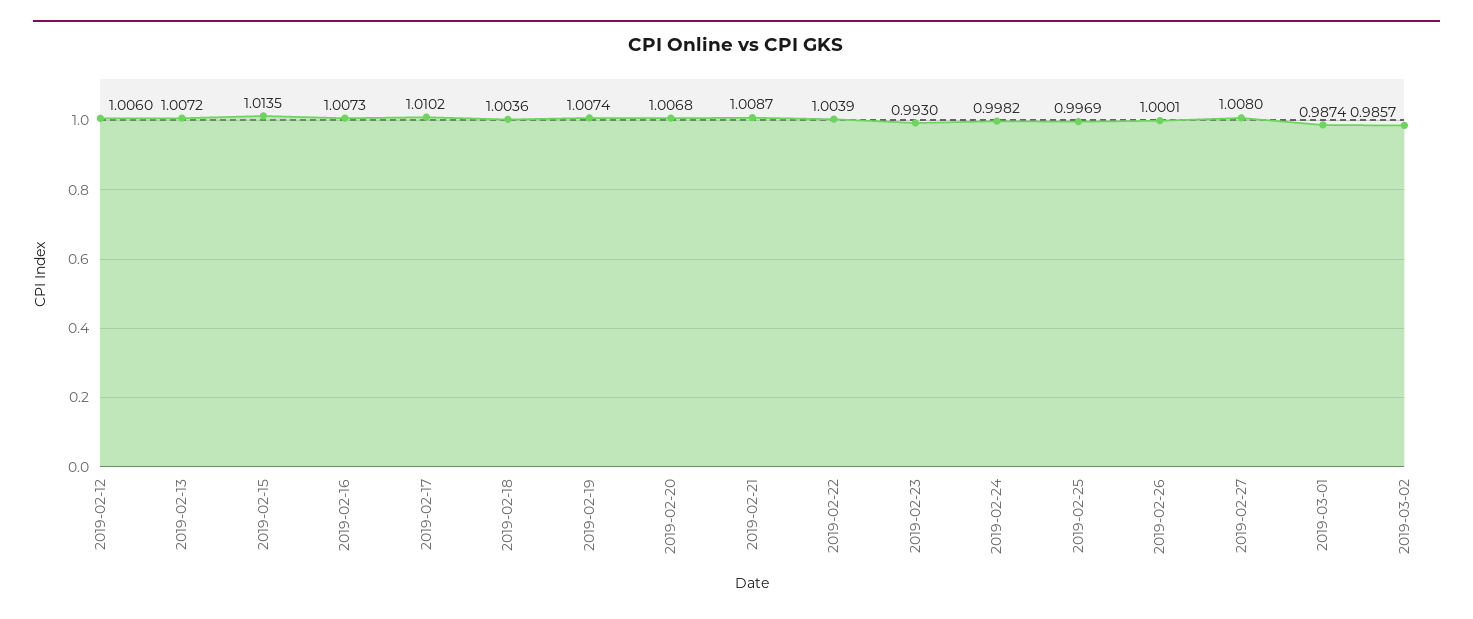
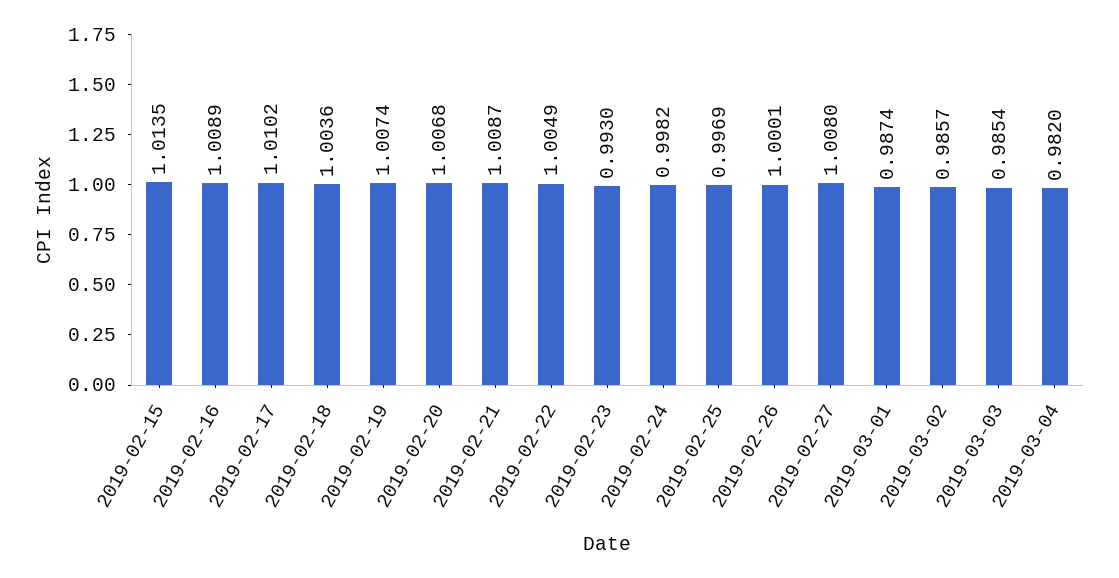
2019-02-12: 1.006 -> none
2019-02-13: 1.0072 -> none
2019-02-16: 1.0073 -> 1.0089
2019-02-22: 1.0039 -> 1.0049
2019-03-03: none -> 0.9854
2019-03-04: none -> 0.982

